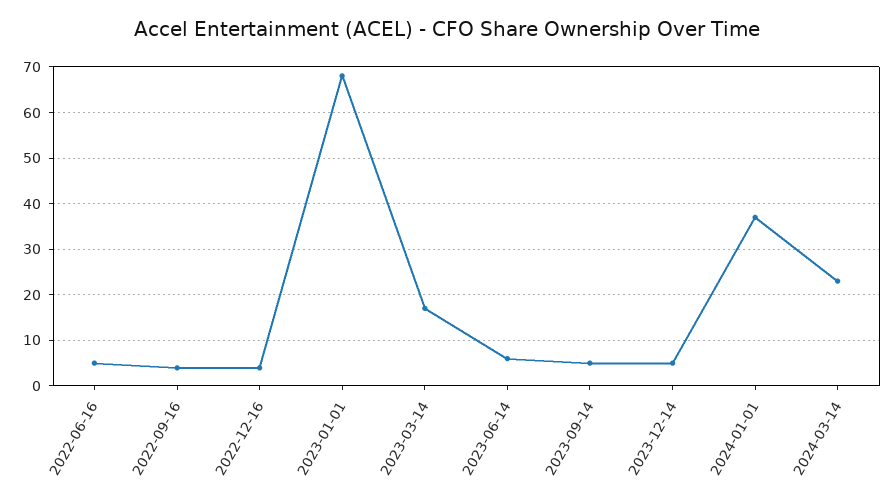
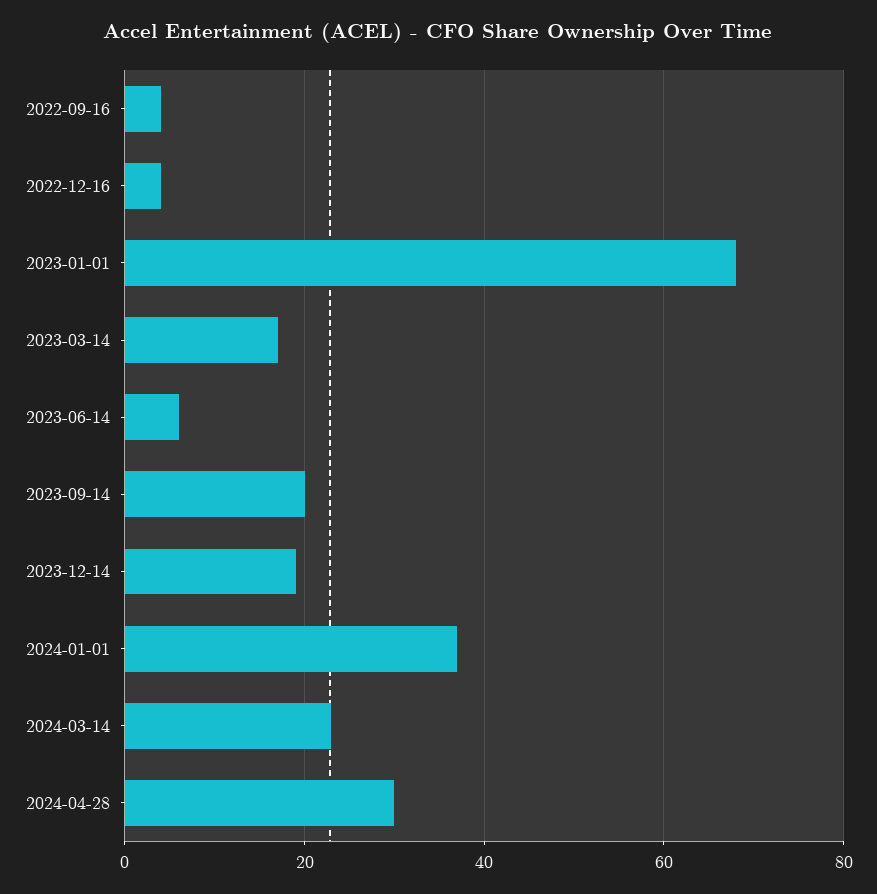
2022-06-16: 5 -> none
2023-09-14: 5 -> 20
2023-12-14: 5 -> 20
2024-04-28: none -> 30

